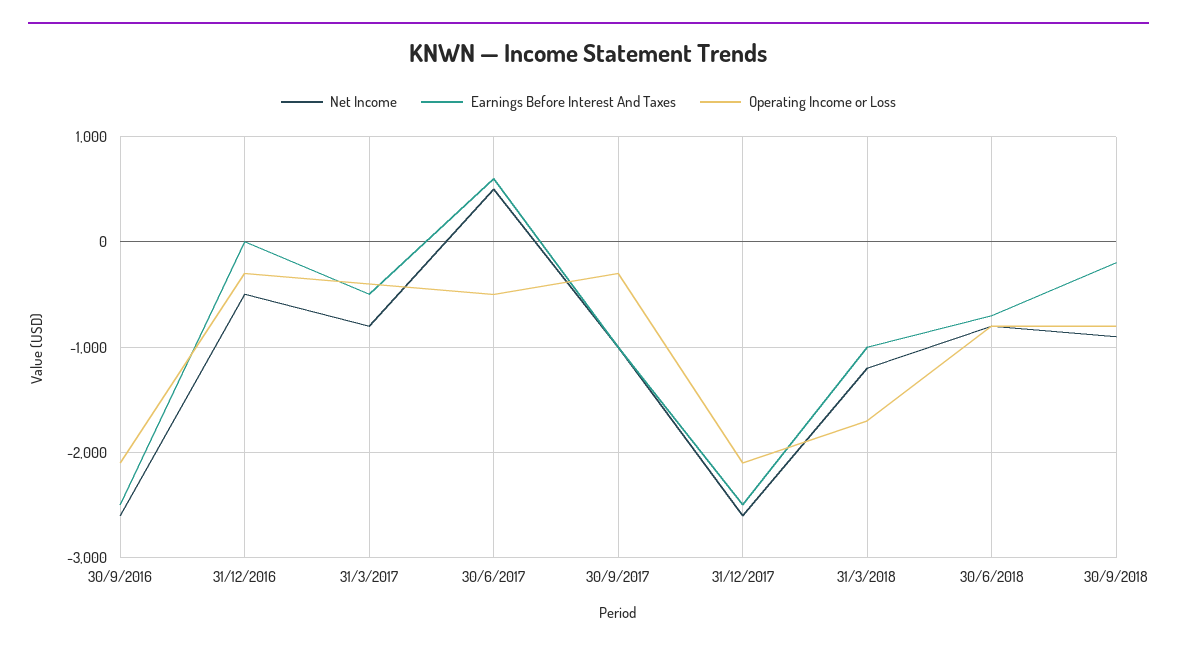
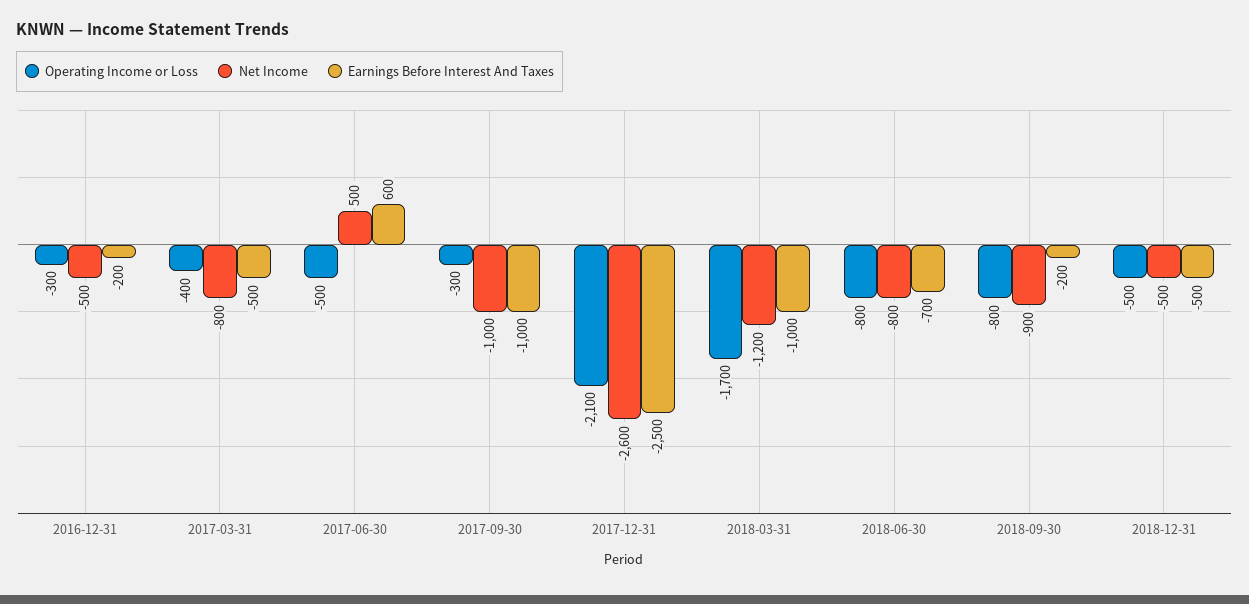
Net Income, 30/9/2016: -2600 -> none
Earnings Before Interest And Taxes, 30/9/2016: -2500 -> none
Operating Income or Loss, 30/9/2016: -2100 -> none
Earnings Before Interest And Taxes, 31/12/2016: 0 -> -200
Operating Income or Loss, 2018-12-31: none -> -500
Net Income, 2018-12-31: none -> -500
Earnings Before Interest And Taxes, 2018-12-31: none -> -500

